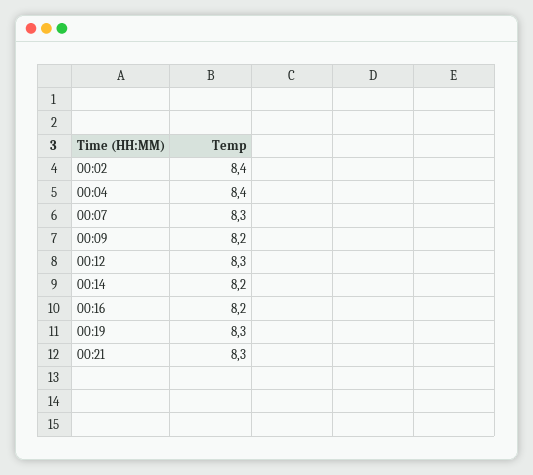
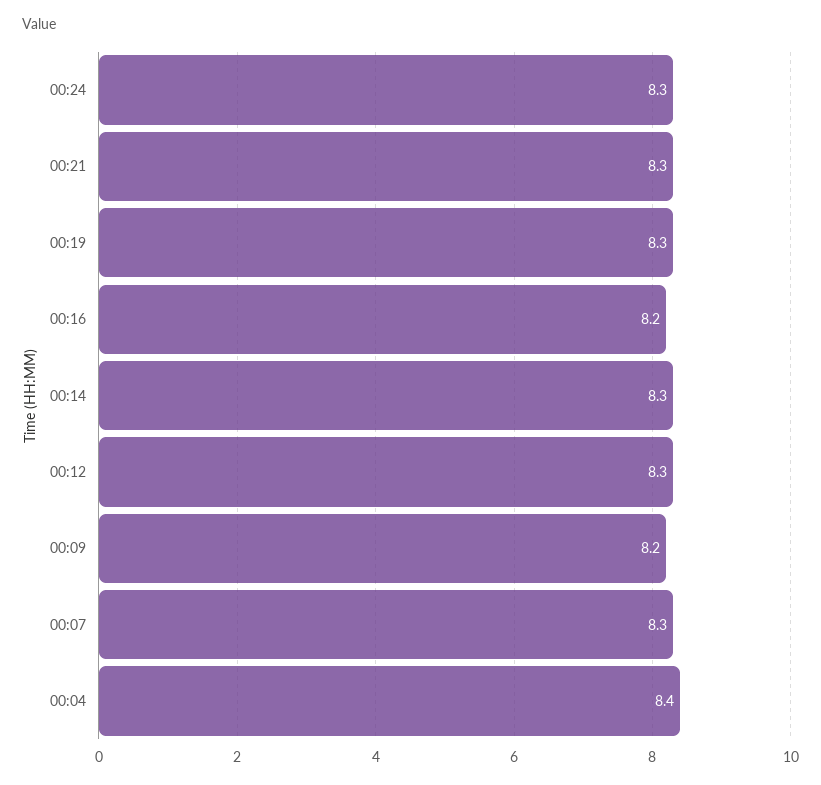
00:02: 8.4 -> none
00:14: 8.2 -> 8.3
00:24: none -> 8.3

